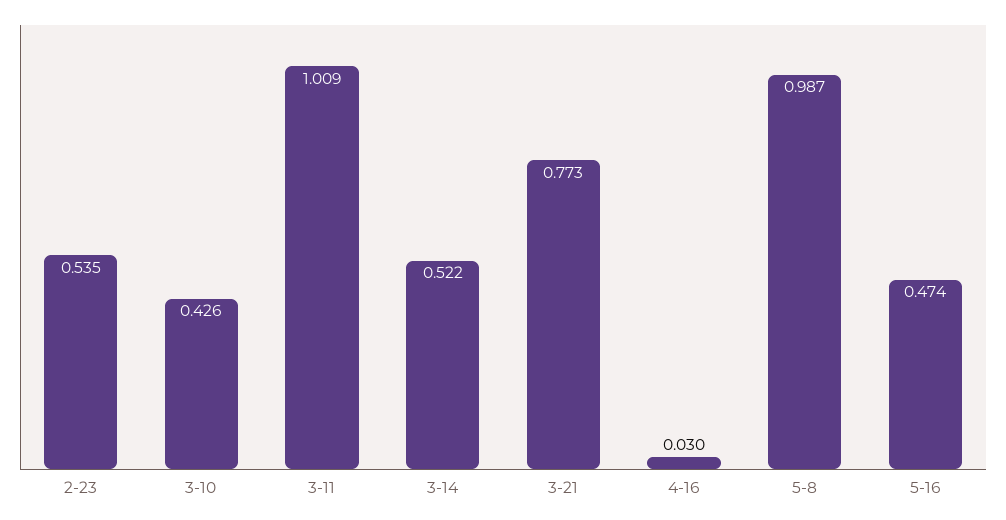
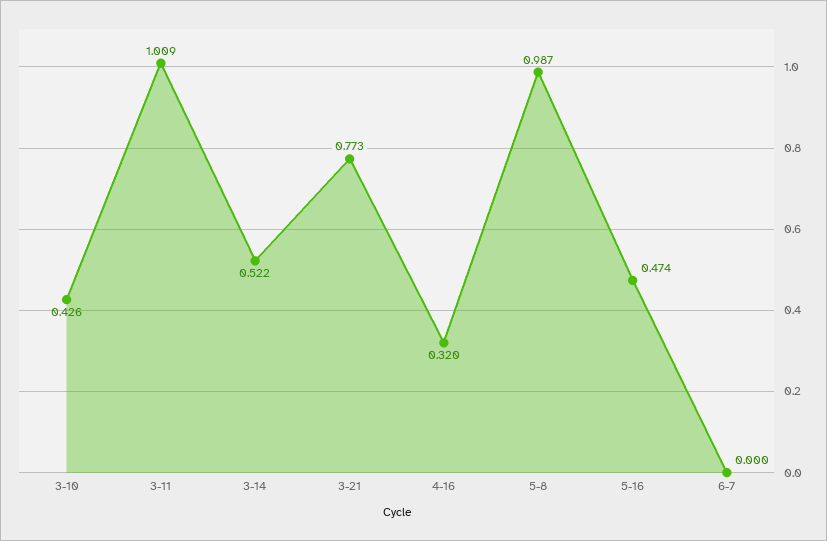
2-23: 0.535 -> none
4-16: 0.03 -> 0.32
6-7: none -> 0

